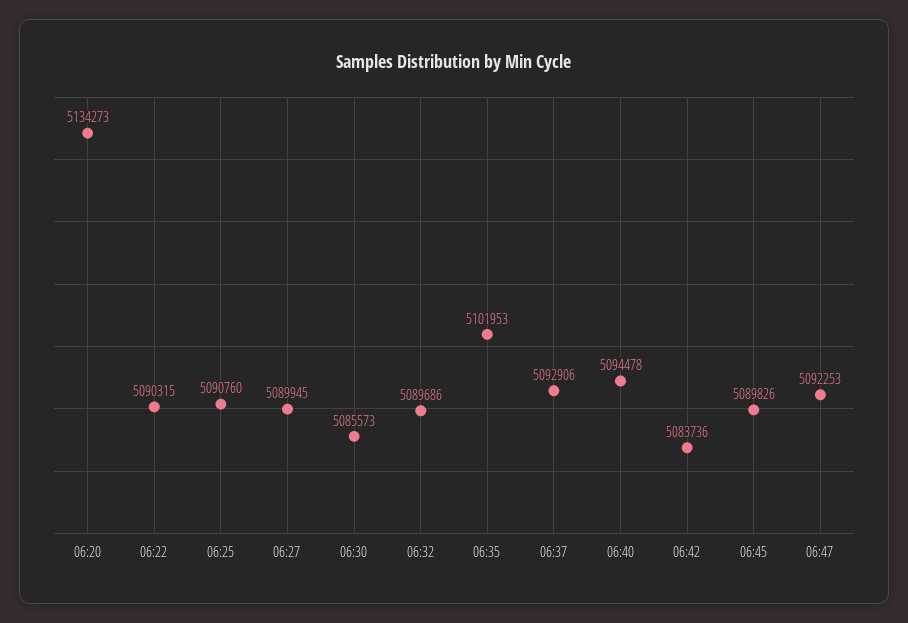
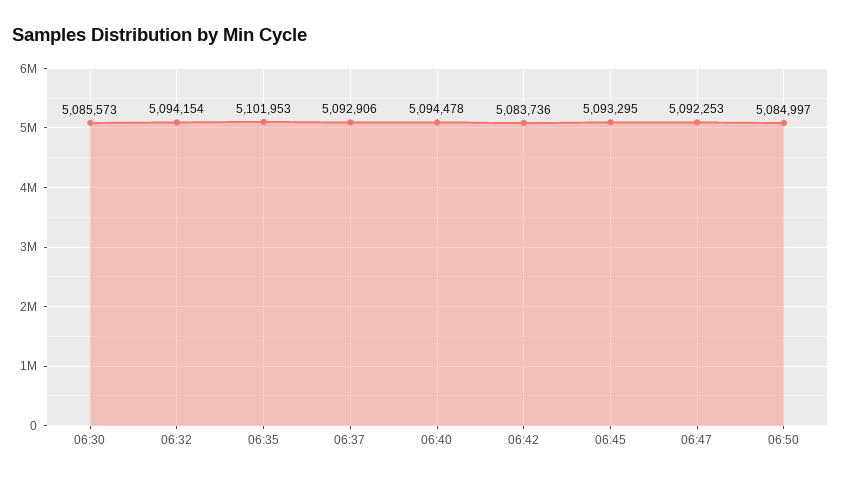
06:20: 5134273 -> none
06:22: 5090315 -> none
06:25: 5090760 -> none
06:27: 5089945 -> none
06:32: 5089686 -> 5094154
06:45: 5089826 -> 5093295
06:50: none -> 5084997

